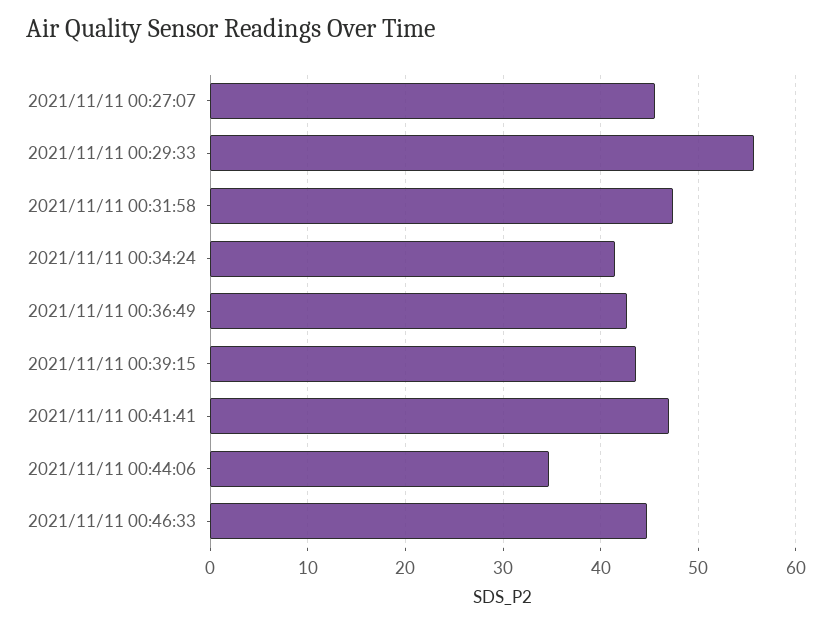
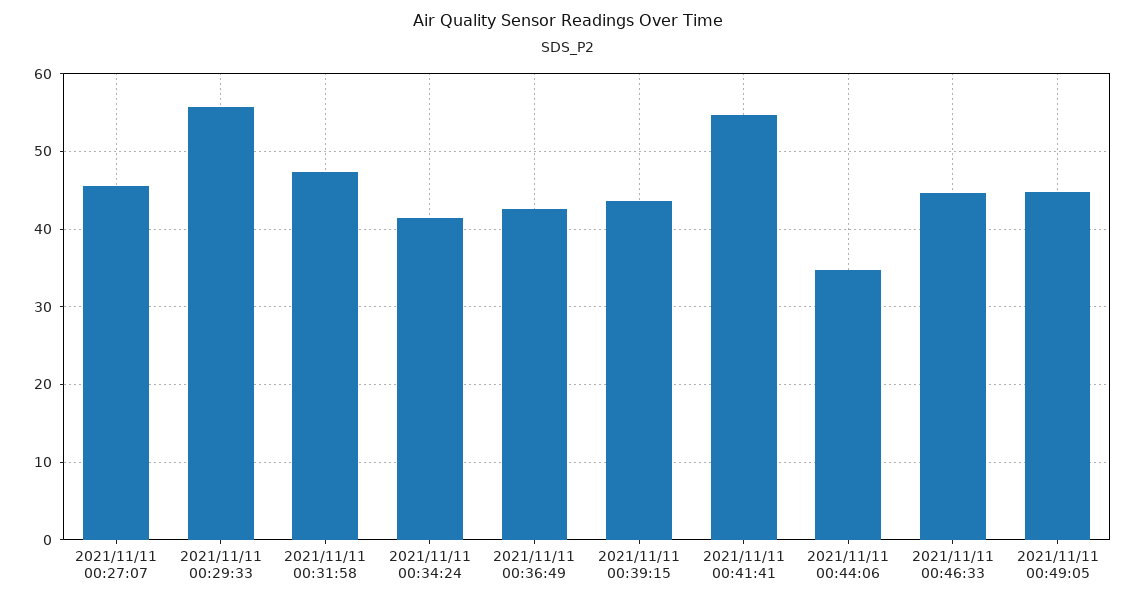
2021/11/11 00:41:41: 47 -> 55
2021/11/11 00:49:05: none -> 45

